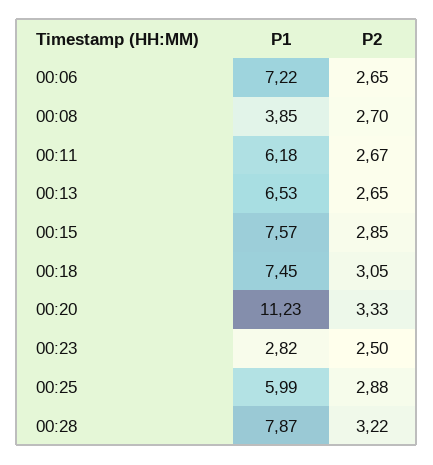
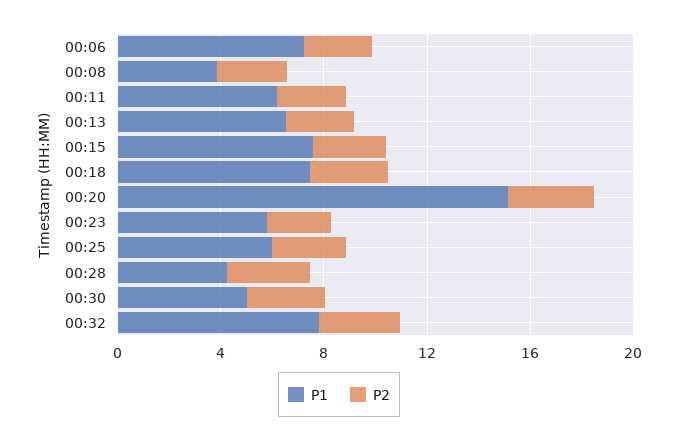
P1, 00:20: 11.23 -> 15
P1, 00:23: 2.82 -> 6
P1, 00:28: 7.87 -> 4
P1, 00:30: none -> 5
P2, 00:30: none -> 3
P1, 00:32: none -> 8
P2, 00:32: none -> 3

